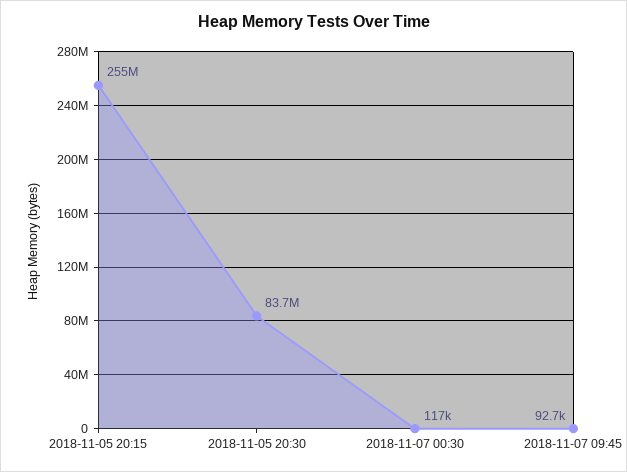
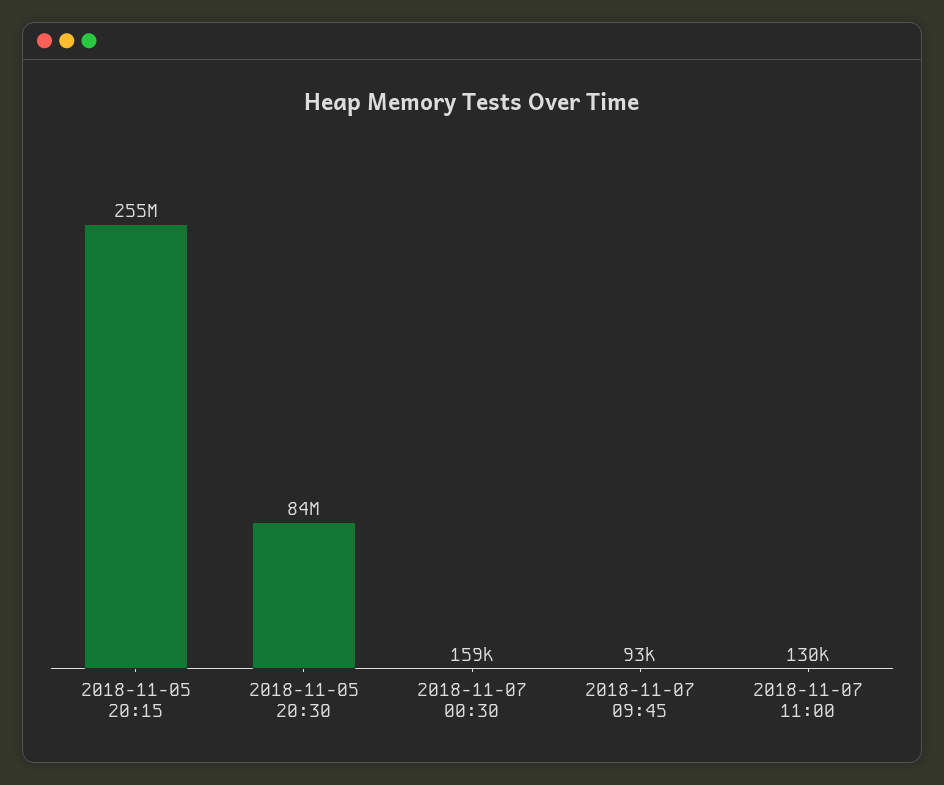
2018-11-07 00:30: 117000 -> 159000
2018-11-07 11:00: none -> 130000

